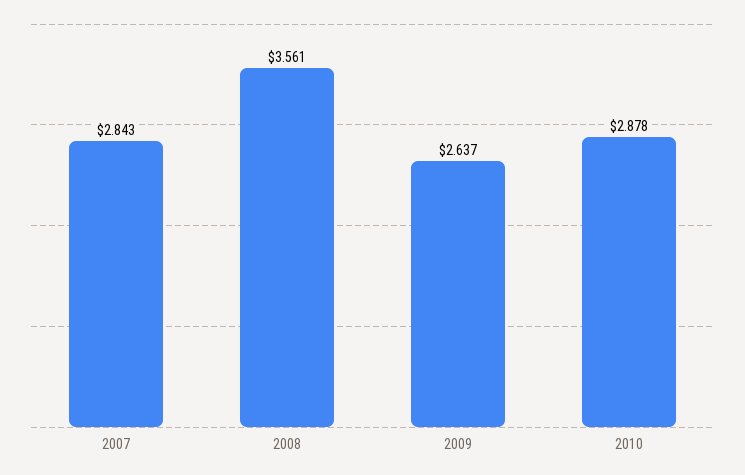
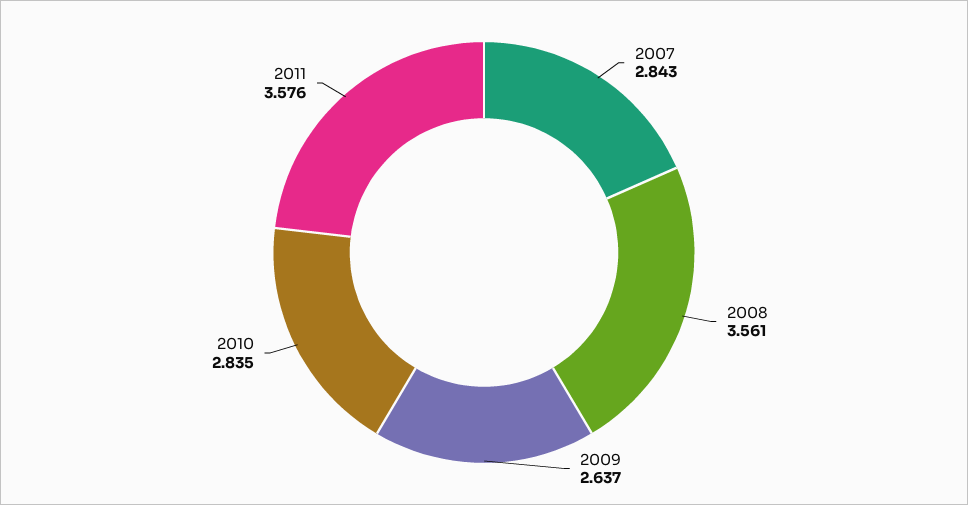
2010: 2.878 -> 2.835
2011: none -> 3.576

